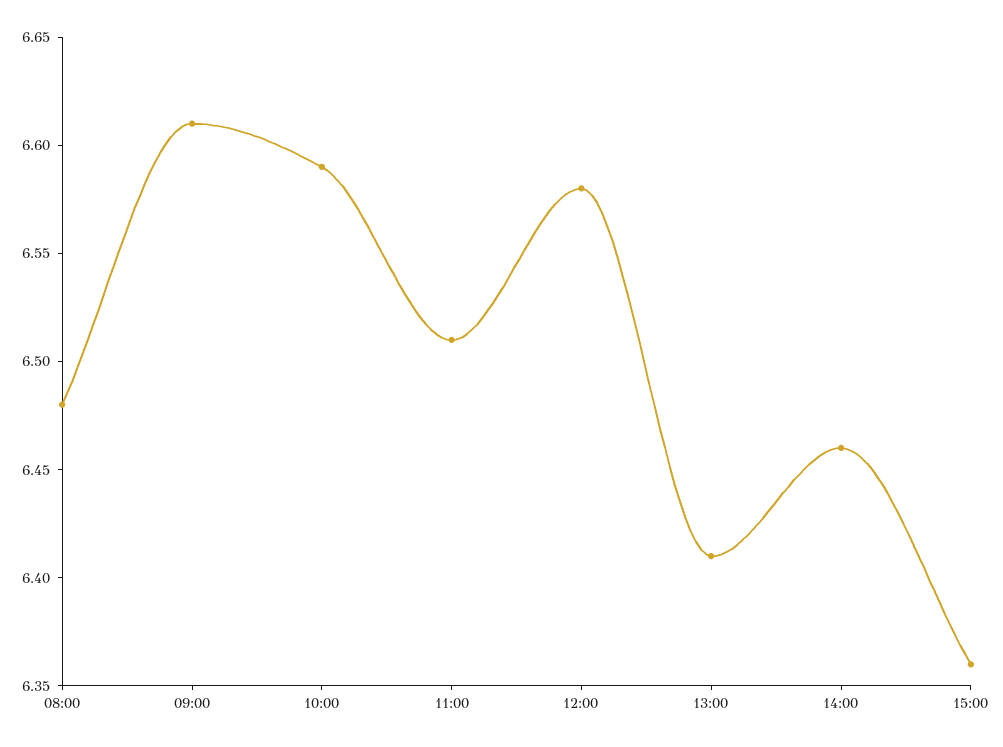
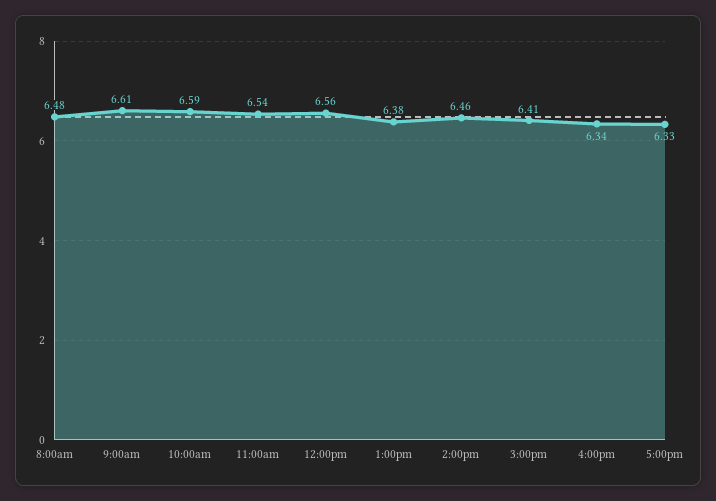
11:00: 6.51 -> 6.54
12:00: 6.58 -> 6.56
13:00: 6.41 -> 6.38
15:00: 6.36 -> 6.41
4:00pm: none -> 6.34
5:00pm: none -> 6.33

